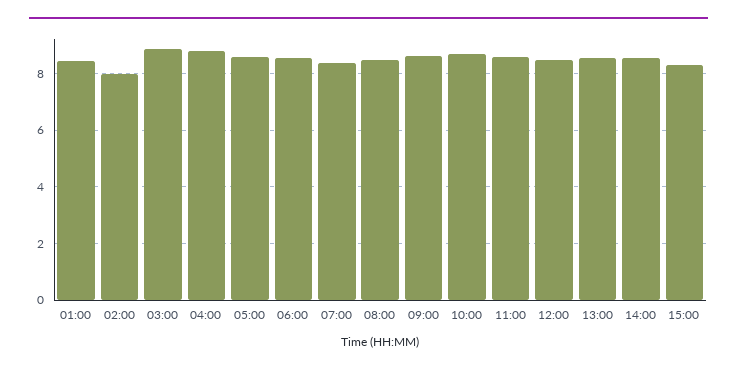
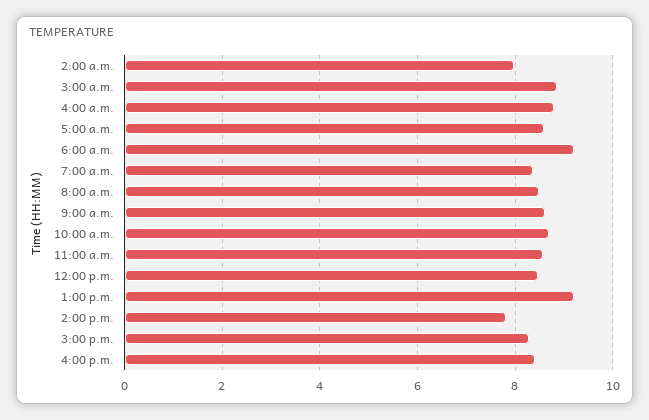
01:00: 8.5 -> none
06:00: 8.5 -> 9.2
13:00: 8.5 -> 9.2
14:00: 8.5 -> 7.8
4:00 p.m.: none -> 8.4

